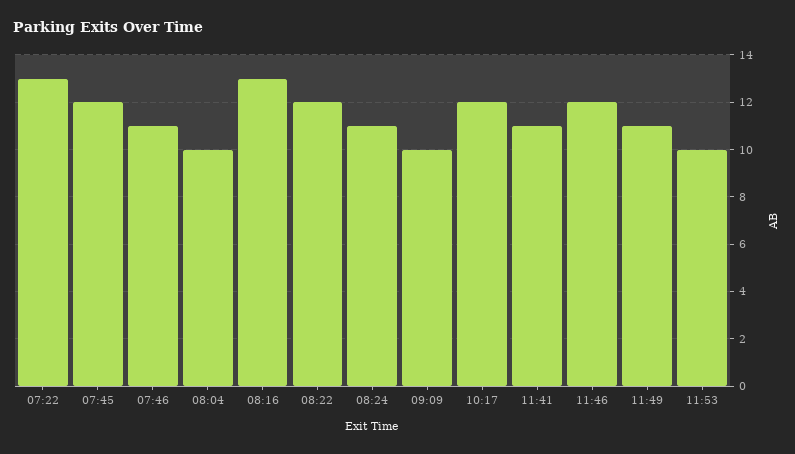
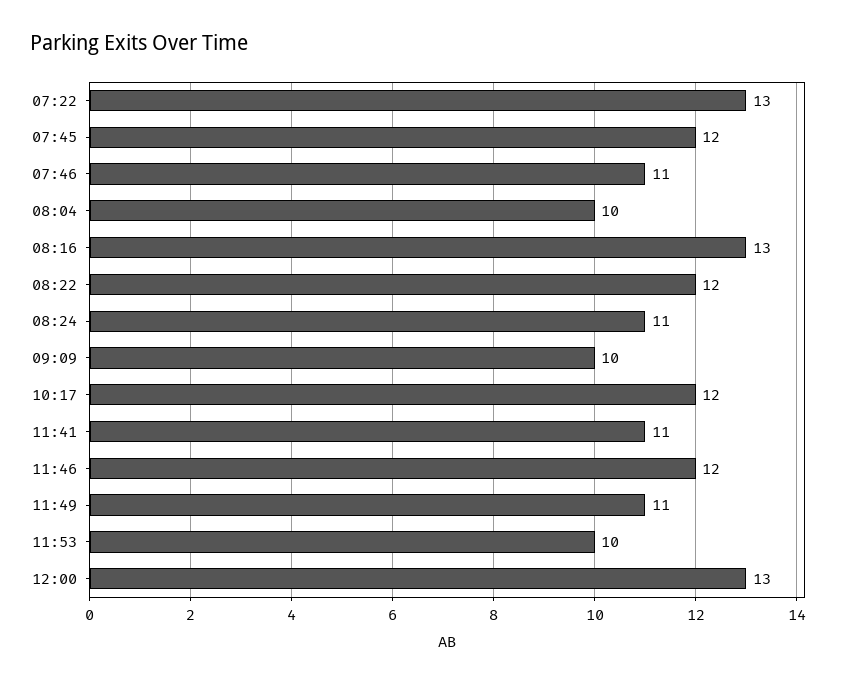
12:00: none -> 13

